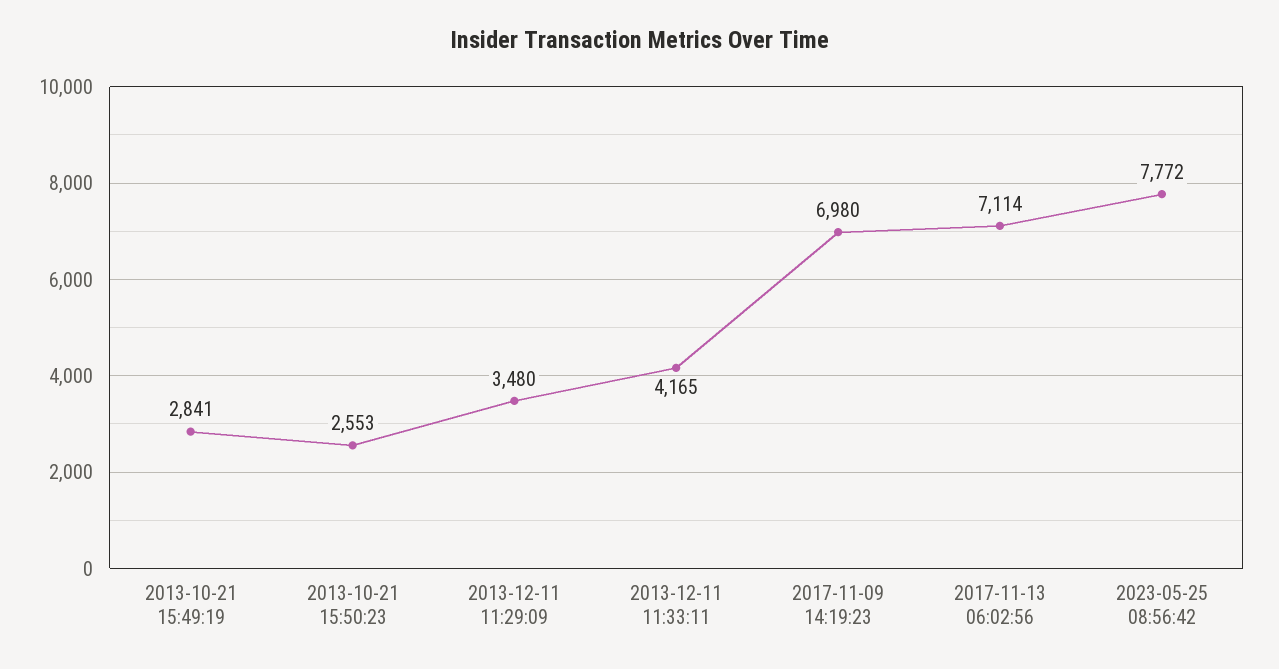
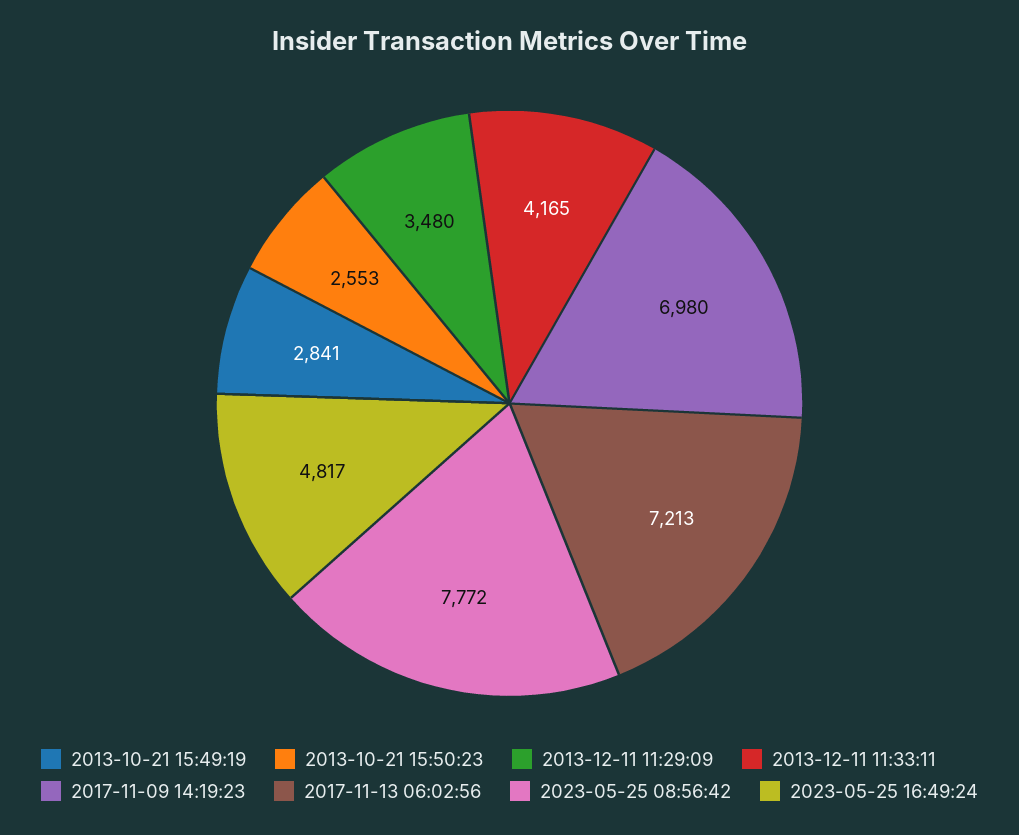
2017-11-13 06:02:56: 7114 -> 7213
2023-05-25 16:49:24: none -> 4817

